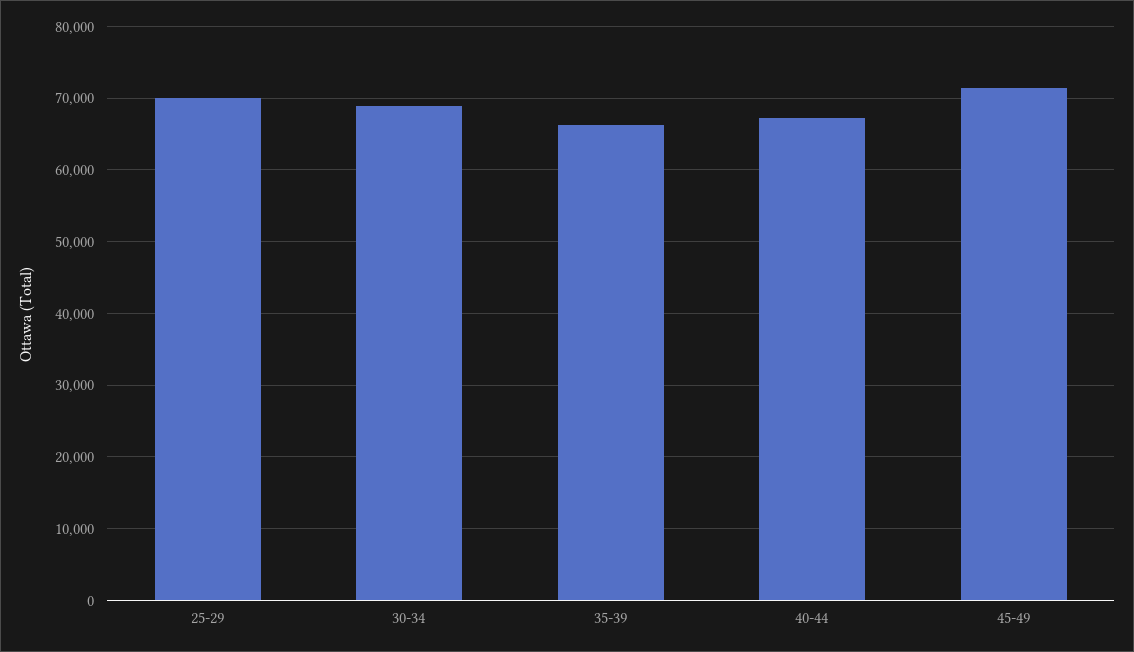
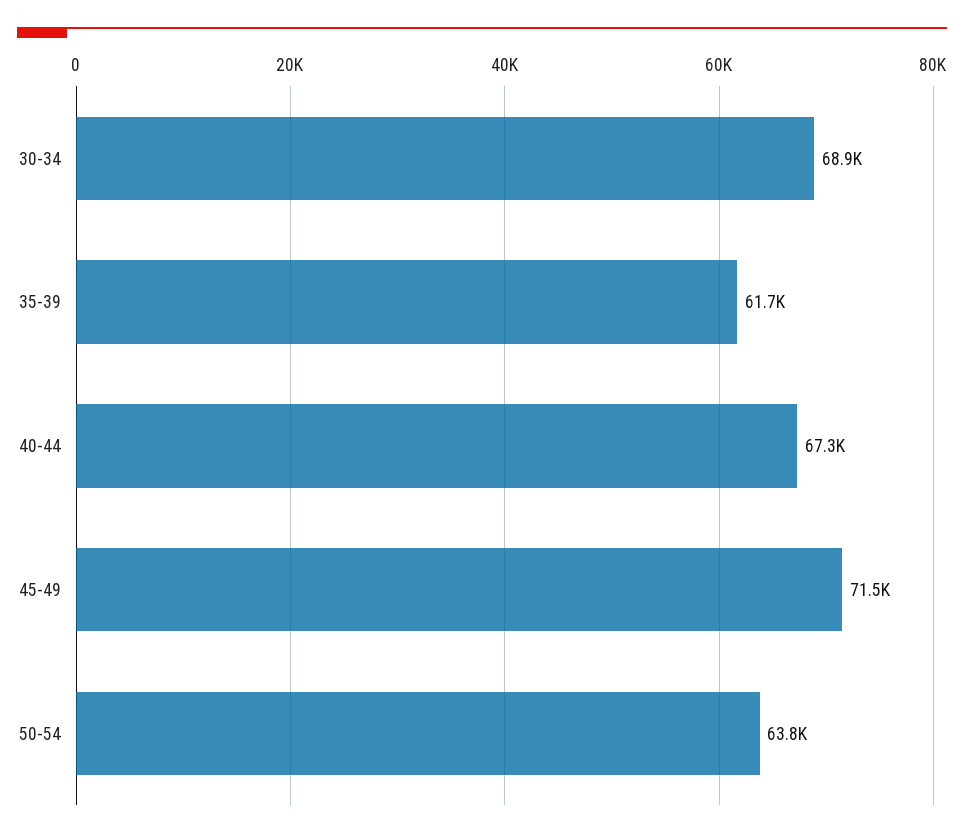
25-29: 70000 -> none
35-39: 66000 -> 61700
50-54: none -> 63800

